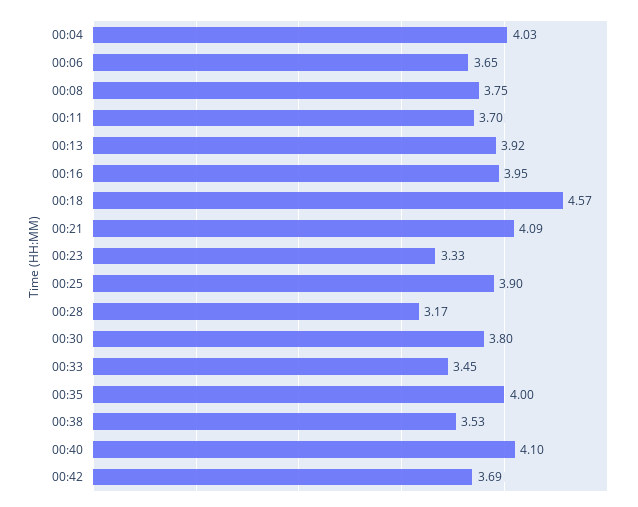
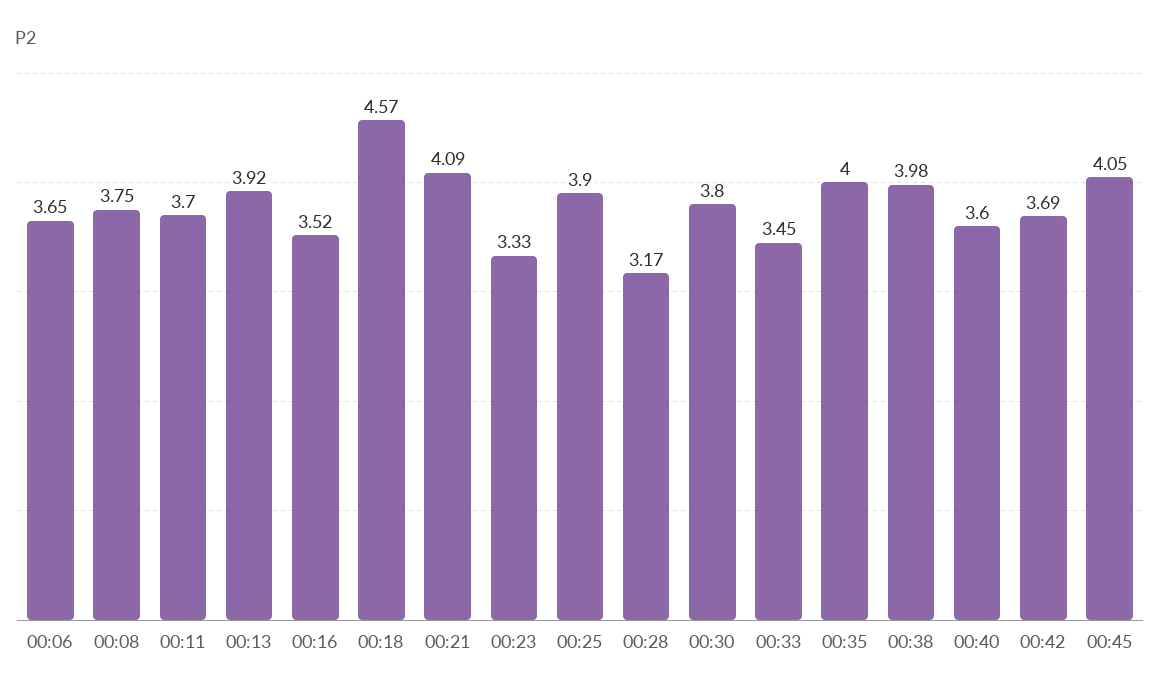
00:04: 4.03 -> none
00:16: 3.95 -> 3.52
00:38: 3.53 -> 3.98
00:40: 4.1 -> 3.6
00:45: none -> 4.05

